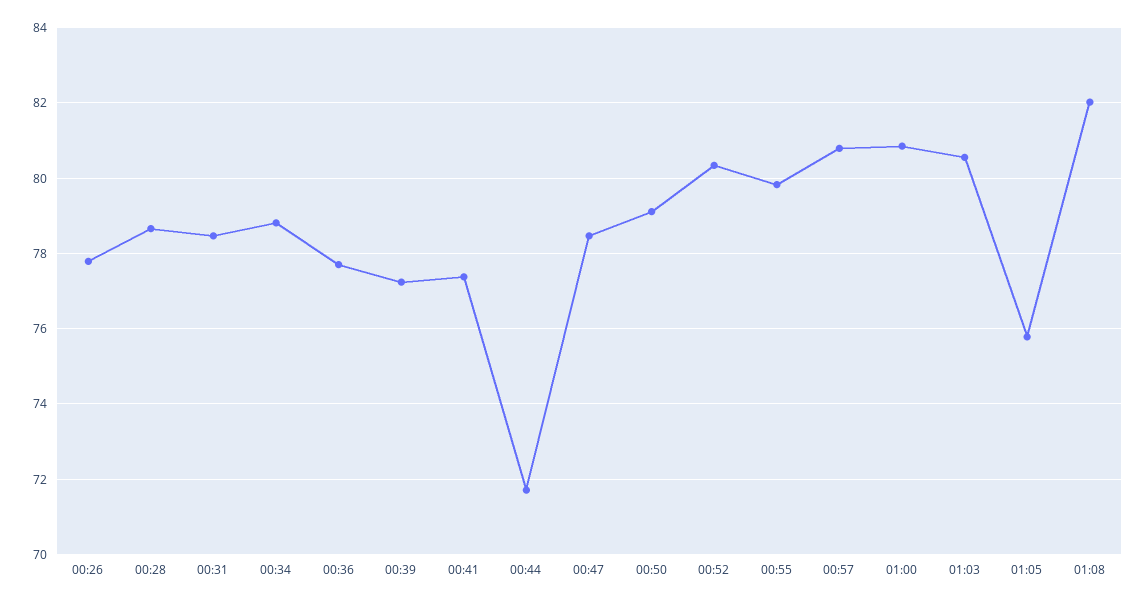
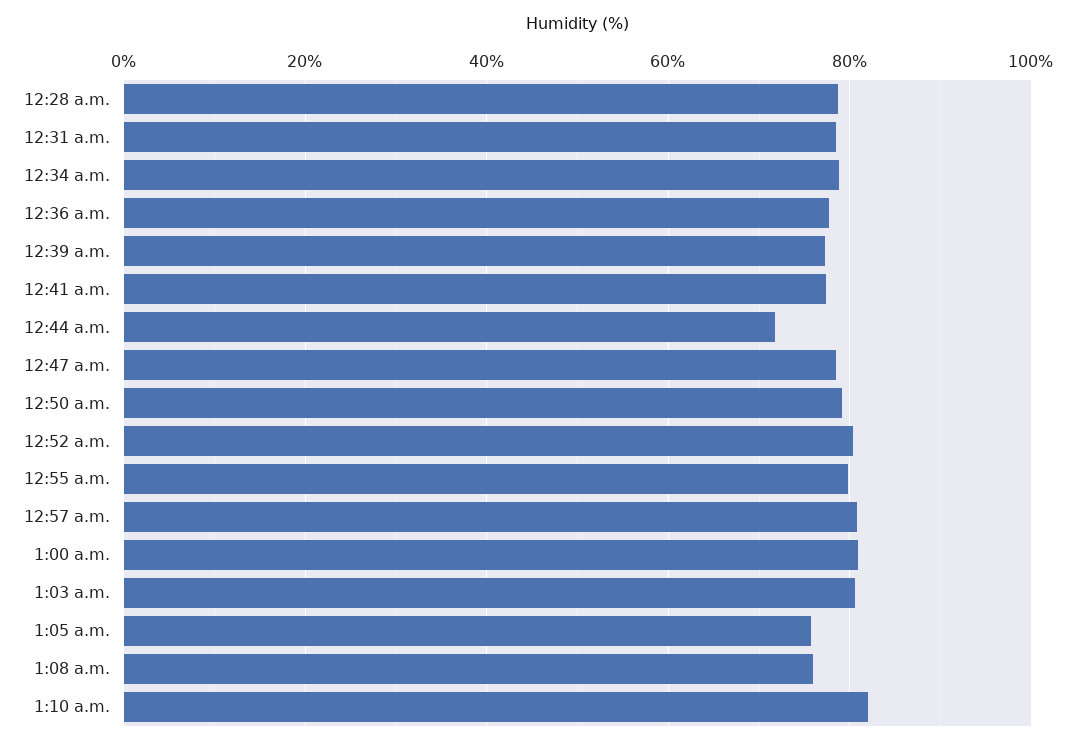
00:26: 77.8 -> none
01:08: 82 -> 76
1:10 a.m.: none -> 82

